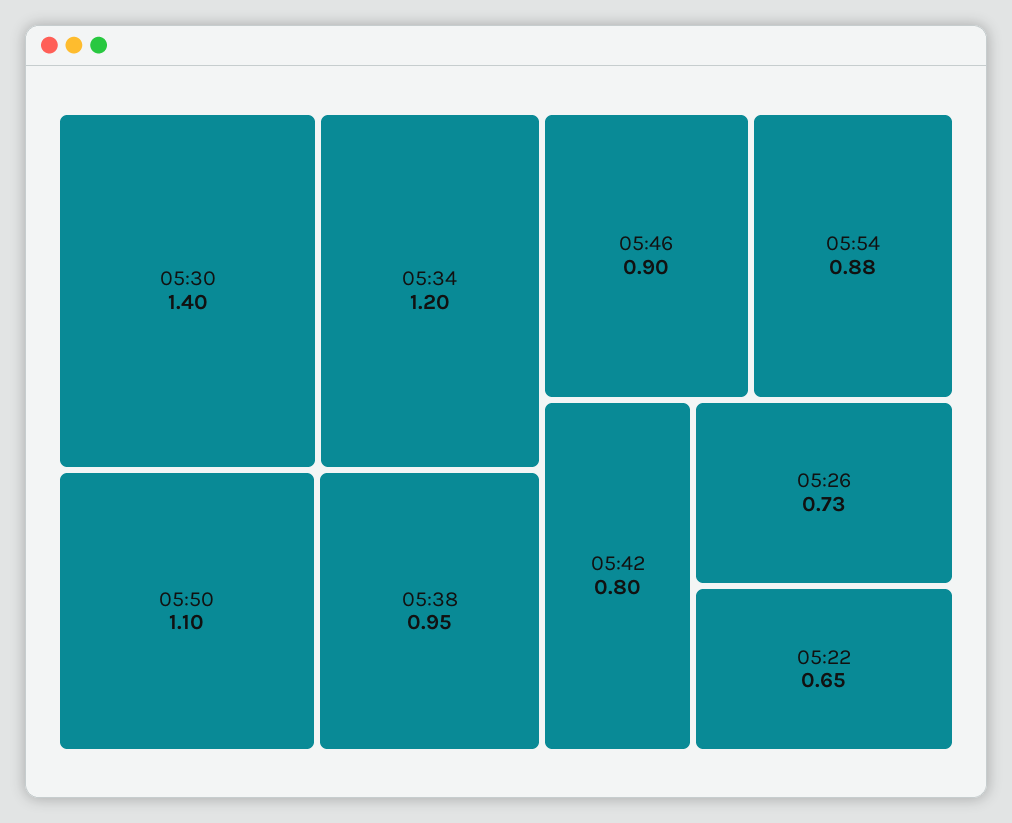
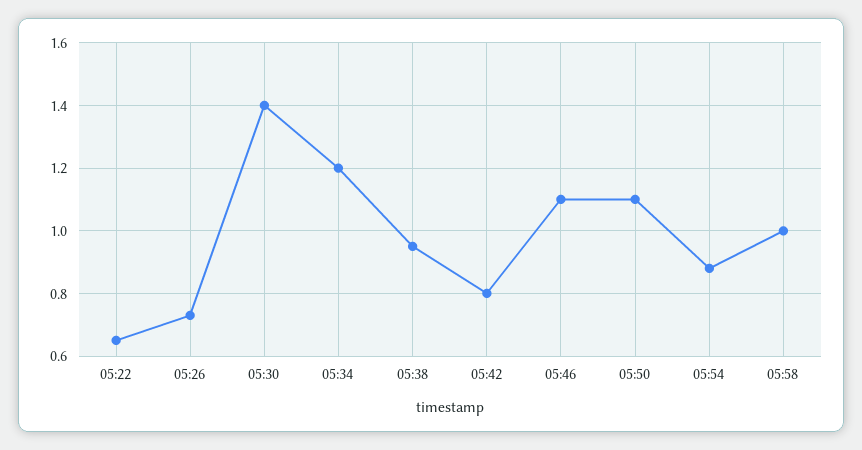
05:46: 0.9 -> 1.1
05:58: none -> 1

